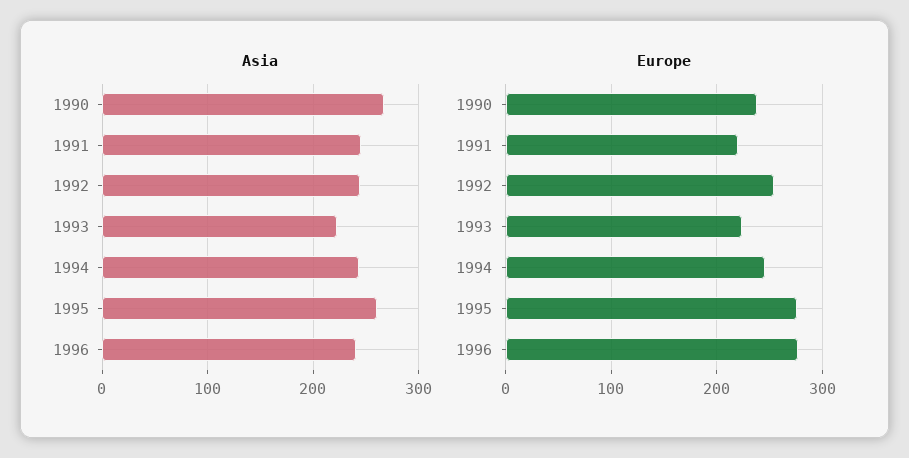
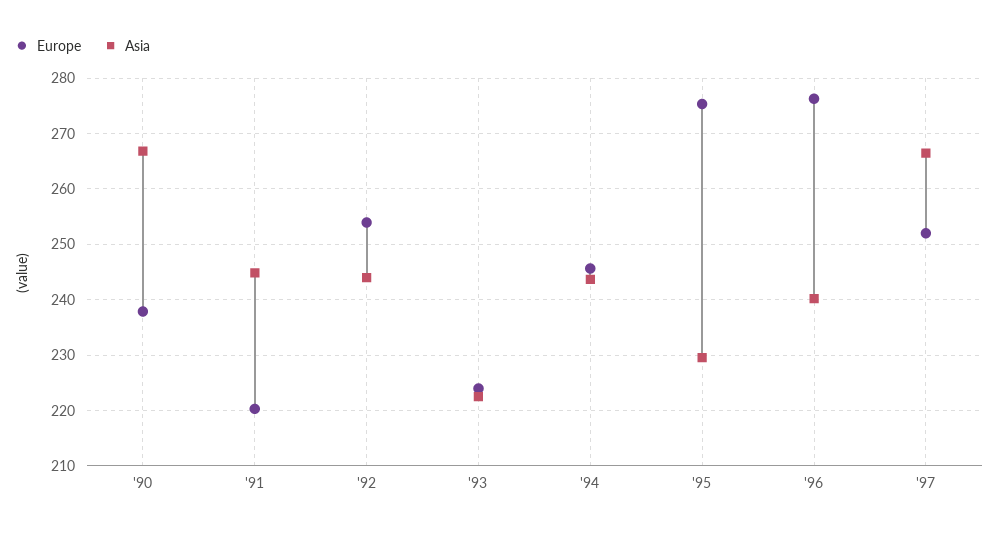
Asia, 1995: 260 -> 230
Europe, '97: none -> 252
Asia, '97: none -> 266

